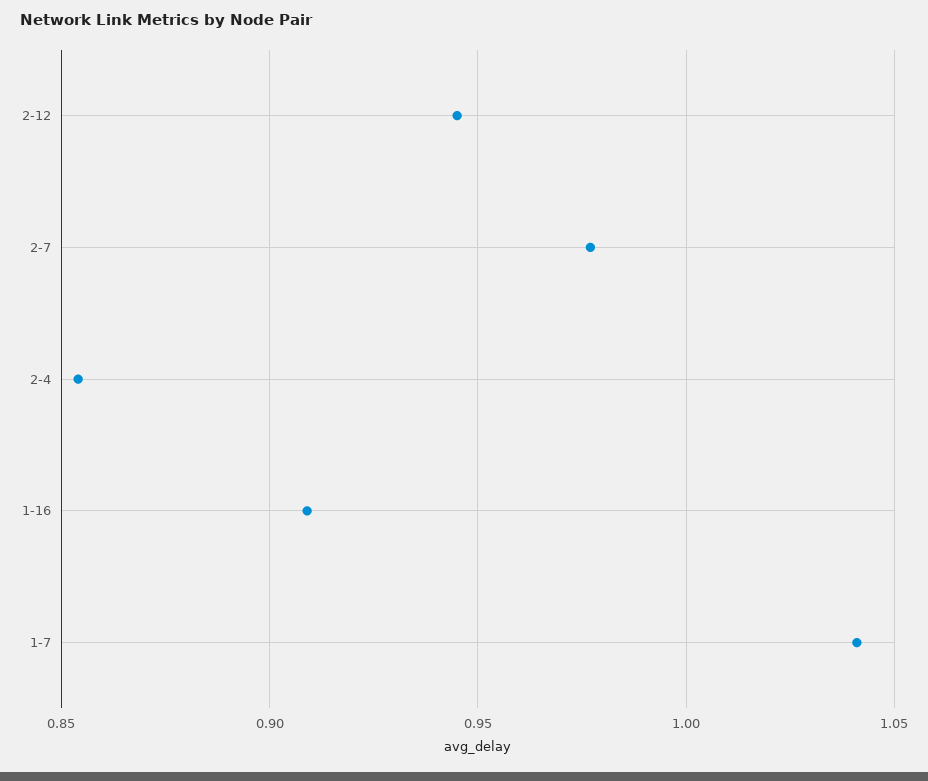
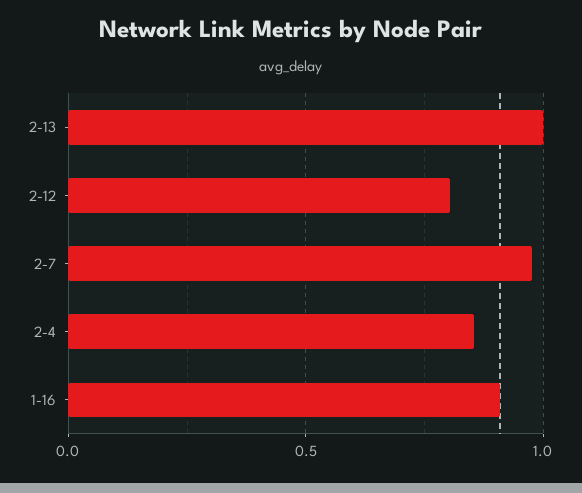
2-12: 0.945 -> 0.8
1-7: 1.04 -> none
2-13: none -> 1

